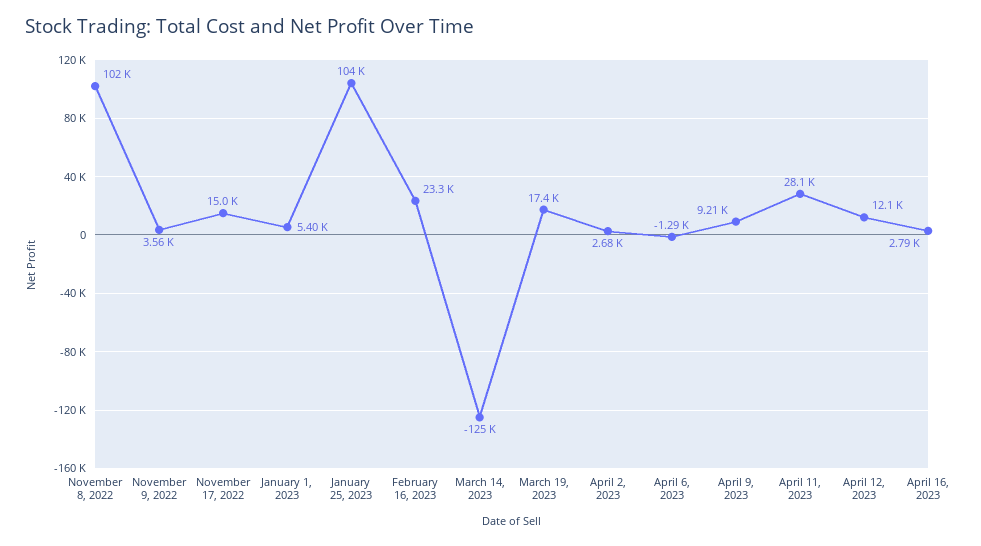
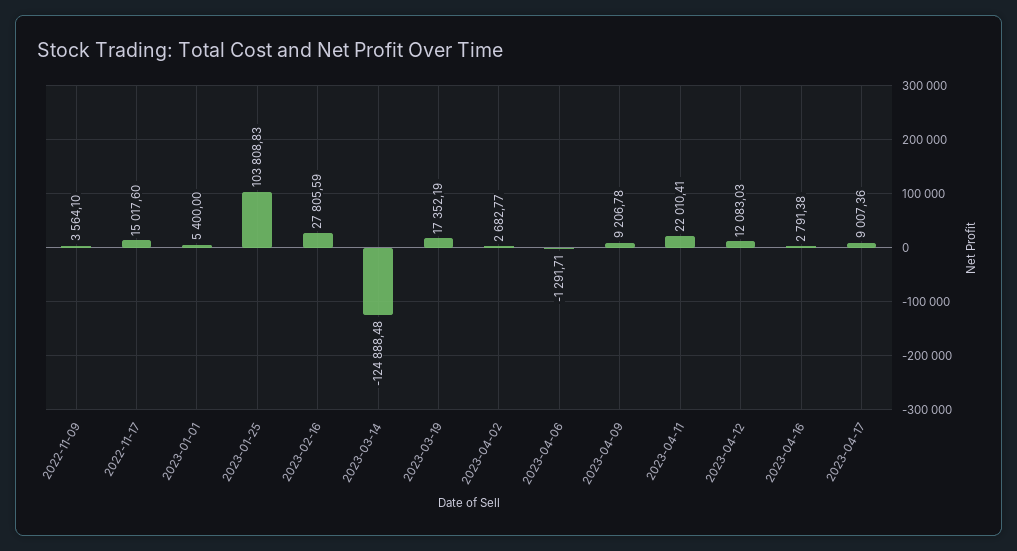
November 8, 2022: 102000 -> none
February 16, 2023: 23300 -> 27805.59
April 11, 2023: 28100 -> 22010.41
2023-04-17: none -> 9007.36

